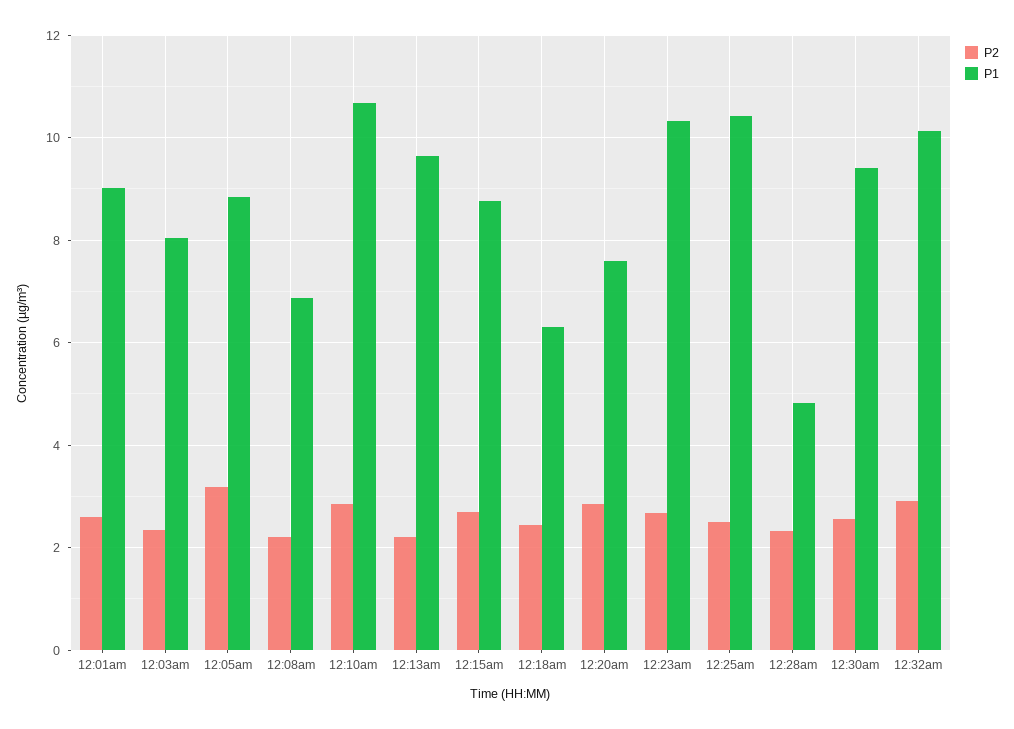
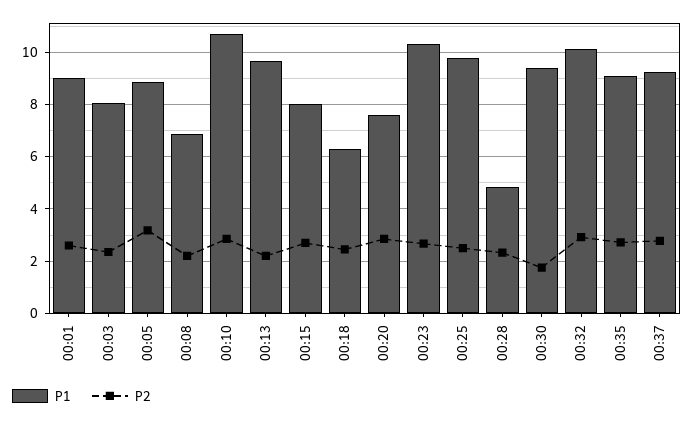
P1, 12:15am: 8.8 -> 8
P1, 12:25am: 10.4 -> 9.75
P2, 12:30am: 2.6 -> 1.75
P1, 00:35: none -> 9
P2, 00:35: none -> 2.75
P1, 00:37: none -> 9.25
P2, 00:37: none -> 2.75

